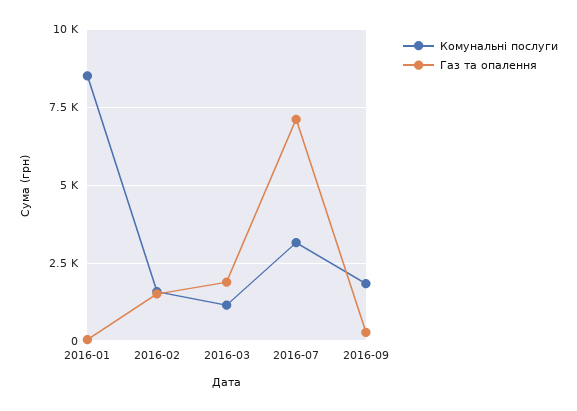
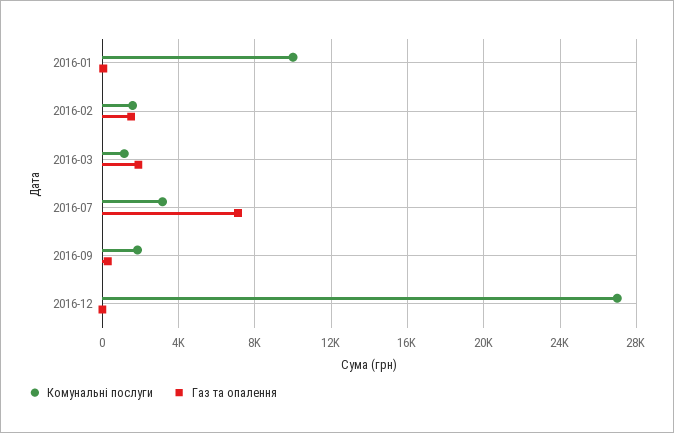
Комунальні послуги, 2016-01: 8500 -> 10000
Комунальні послуги, 2016-12: none -> 27000
Газ та опалення, 2016-12: none -> 0

